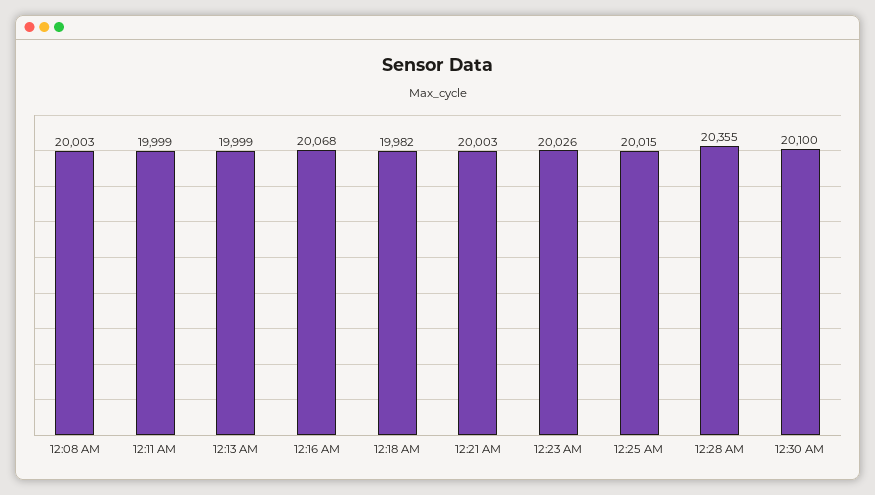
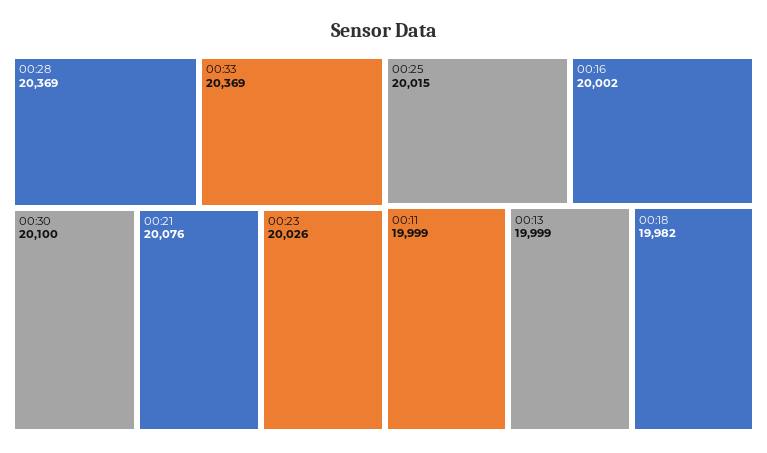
12:08 AM: 20003 -> none
12:16 AM: 20068 -> 20002
12:21 AM: 20003 -> 20076
12:28 AM: 20355 -> 20369
00:33: none -> 20369

